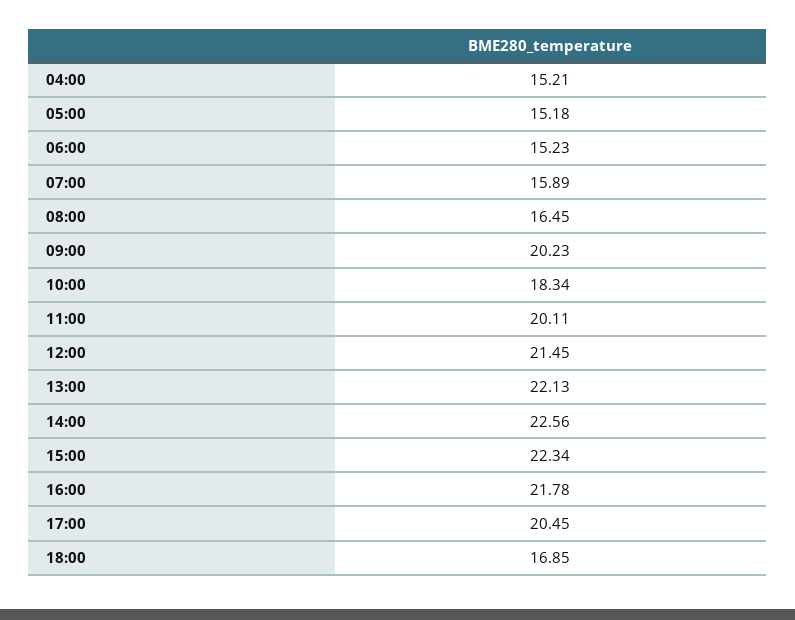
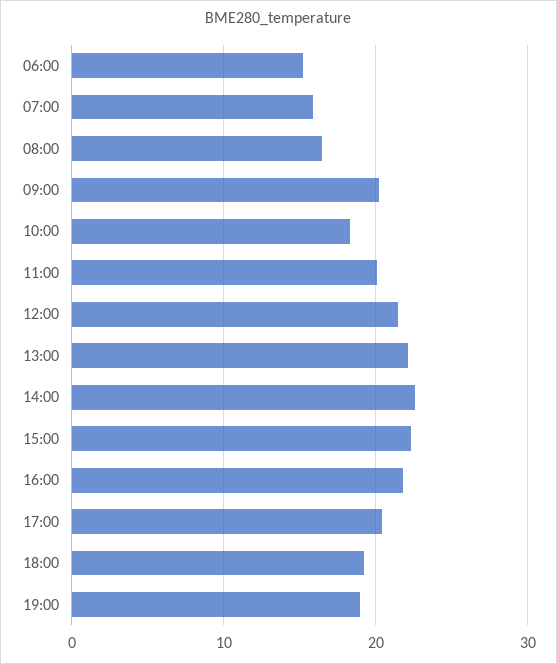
04:00: 15.21 -> none
05:00: 15.18 -> none
18:00: 16.85 -> 19
19:00: none -> 19

